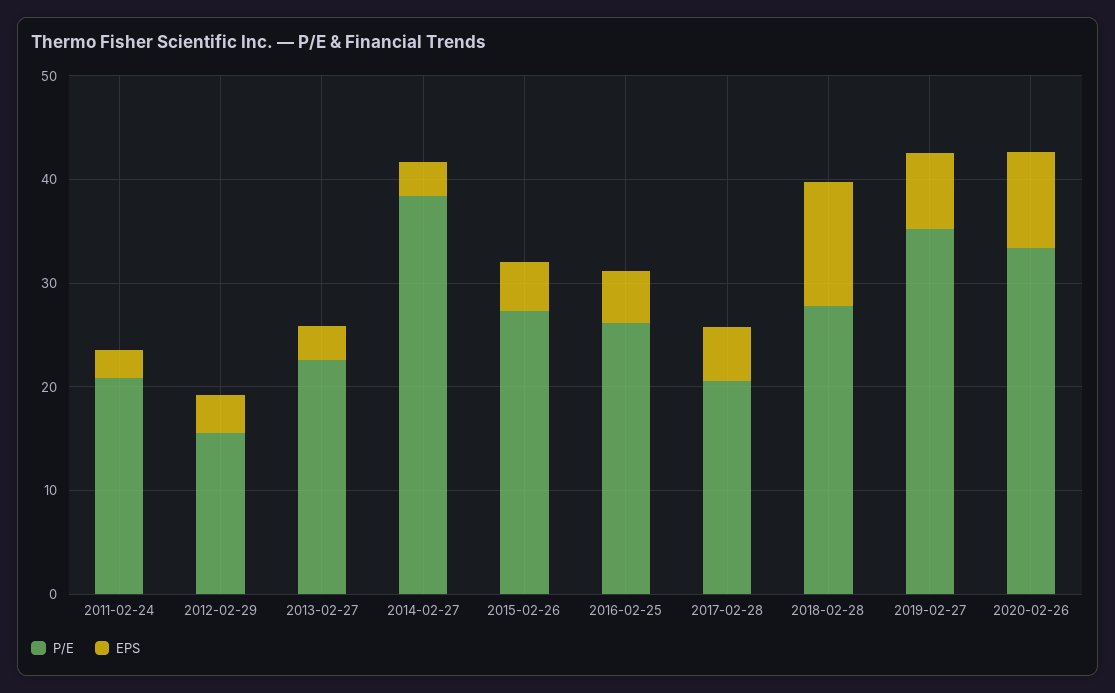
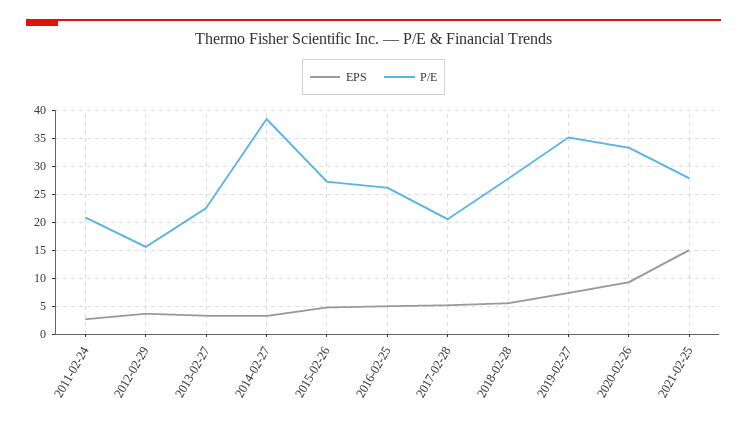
EPS, 2018-02-28: 12 -> 5
EPS, 2021-02-25: none -> 15
P/E, 2021-02-25: none -> 27.5

